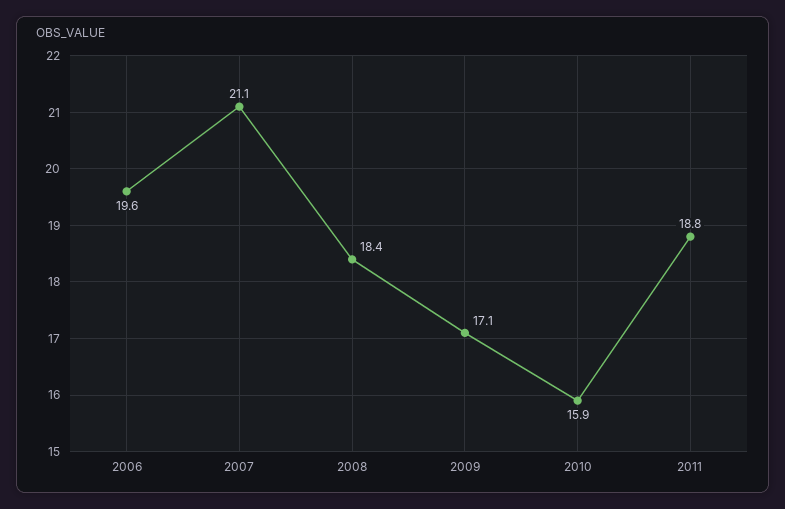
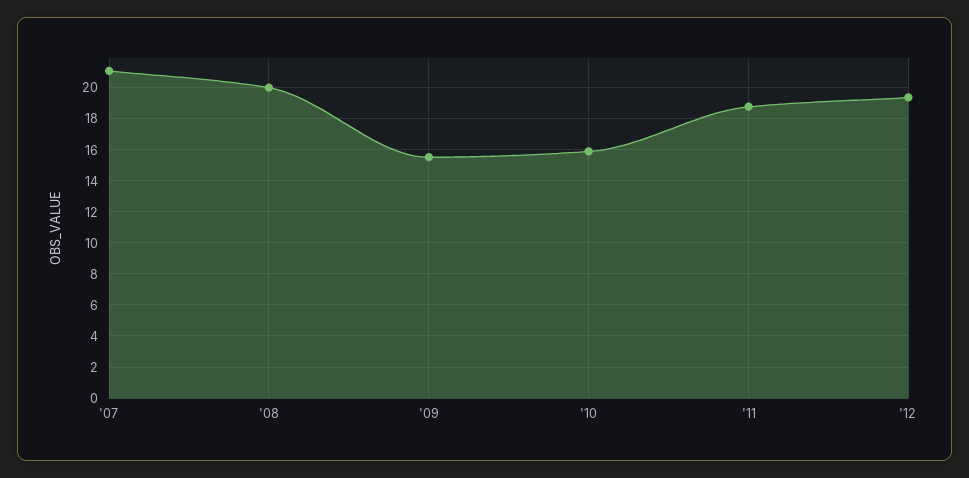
2006: 19.6 -> none
2008: 18.4 -> 20
2009: 17.1 -> 15.5
'12: none -> 19.5

